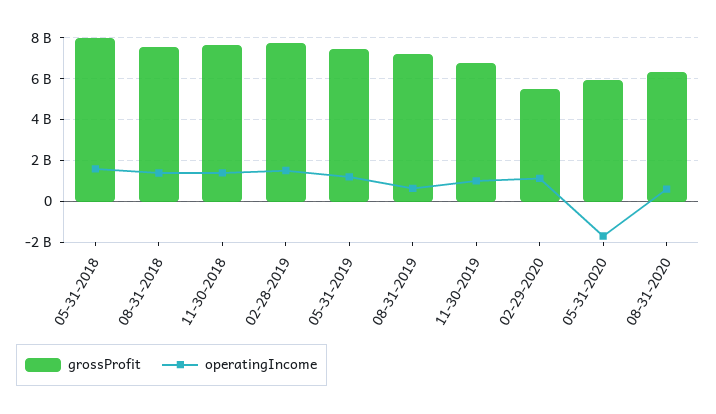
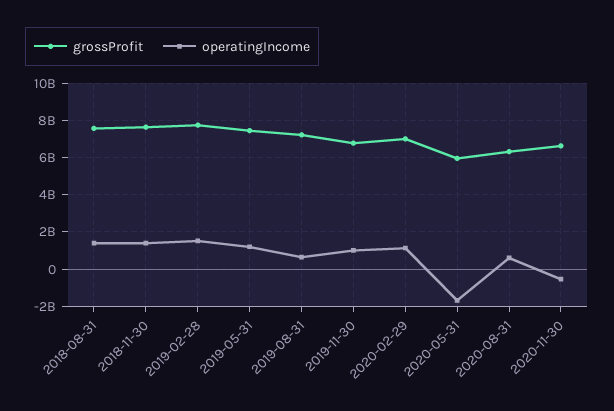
grossProfit, 05-31-2018: 8000000000 -> none
operatingIncome, 05-31-2018: 1500000000 -> none
grossProfit, 02-29-2020: 5500000000 -> 7000000000
grossProfit, 2020-11-30: none -> 6500000000
operatingIncome, 2020-11-30: none -> -500000000

